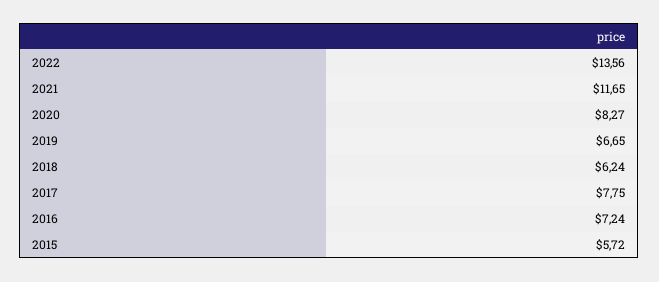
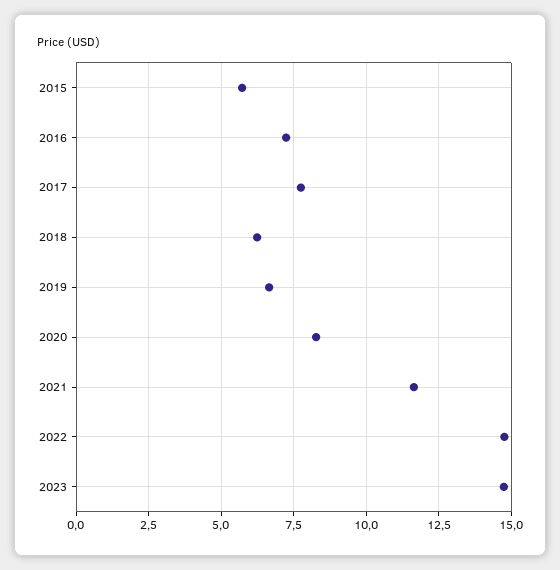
2022: 13.56 -> 14.75
2023: none -> 14.75

